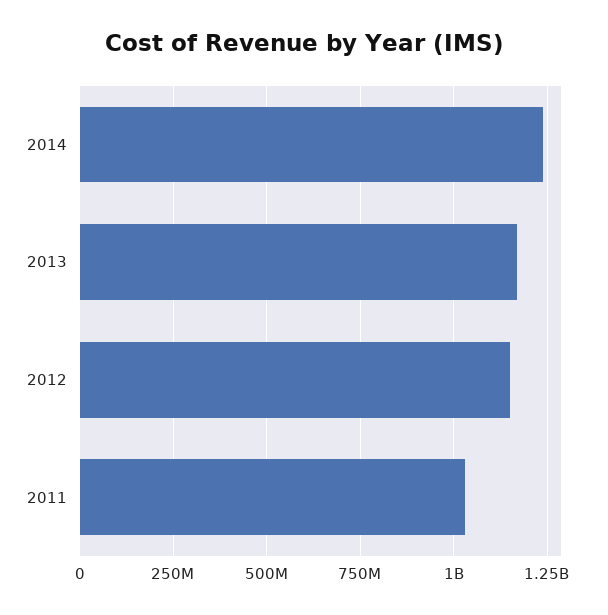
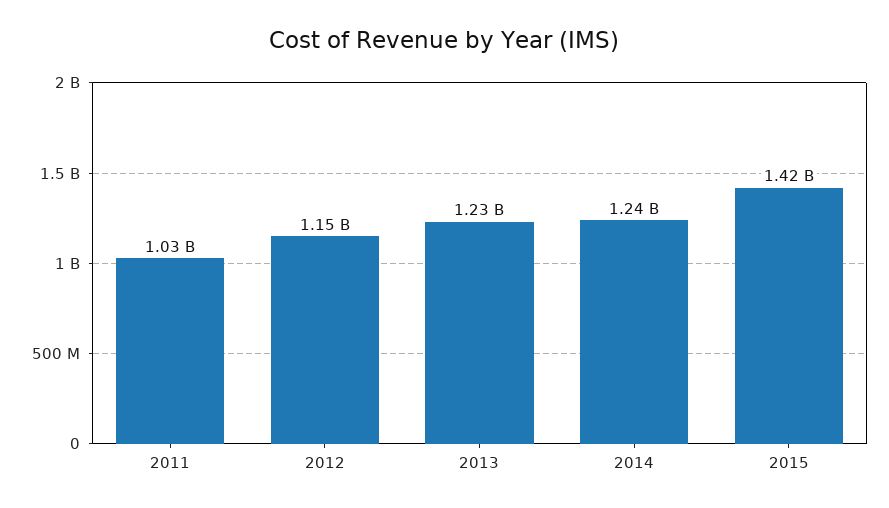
2013: 1175000000 -> 1230000000
2015: none -> 1420000000

